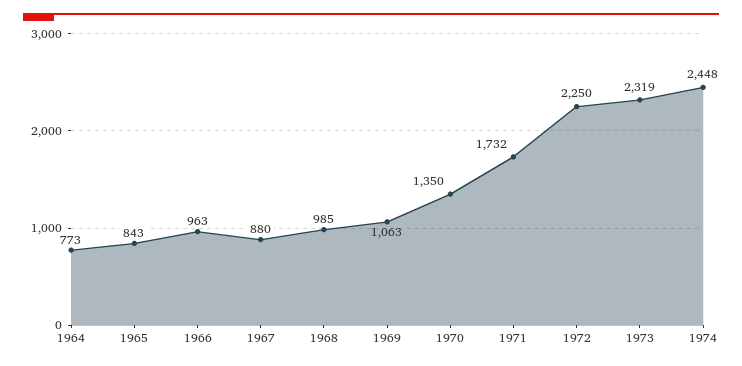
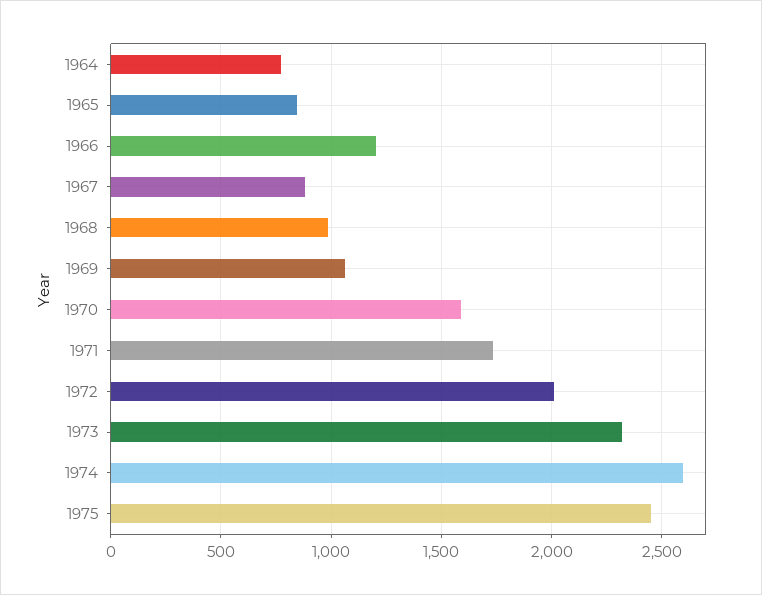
1966: 963 -> 1200
1970: 1350 -> 1600
1972: 2250 -> 2000
1974: 2448 -> 2600
1975: none -> 2450

